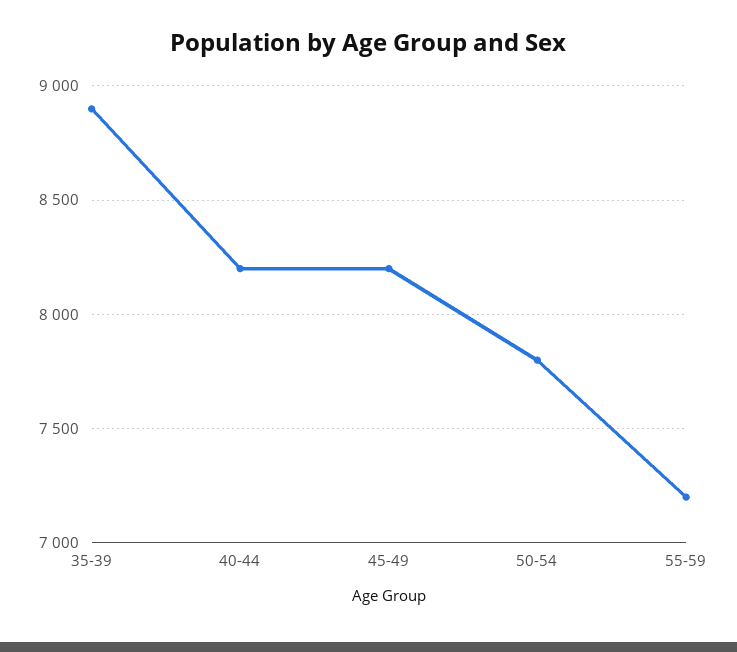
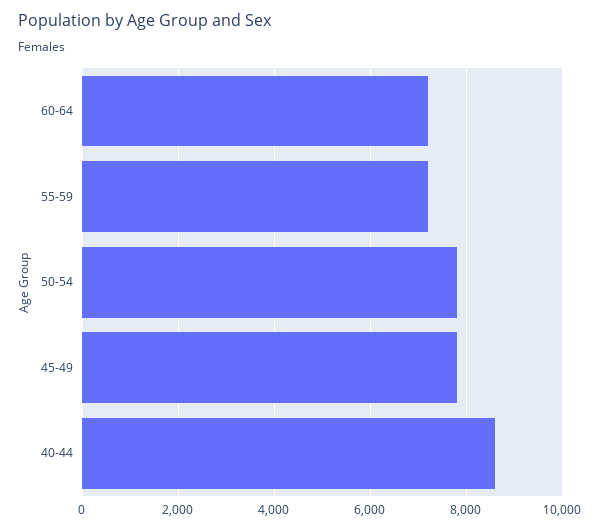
35-39: 8900 -> none
40-44: 8200 -> 8600
45-49: 8200 -> 7800
60-64: none -> 7200

